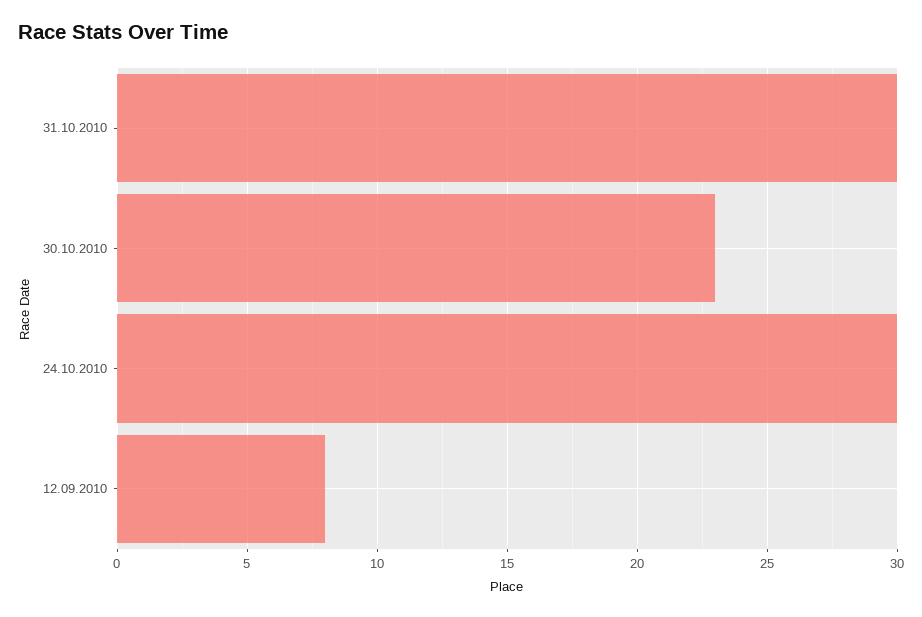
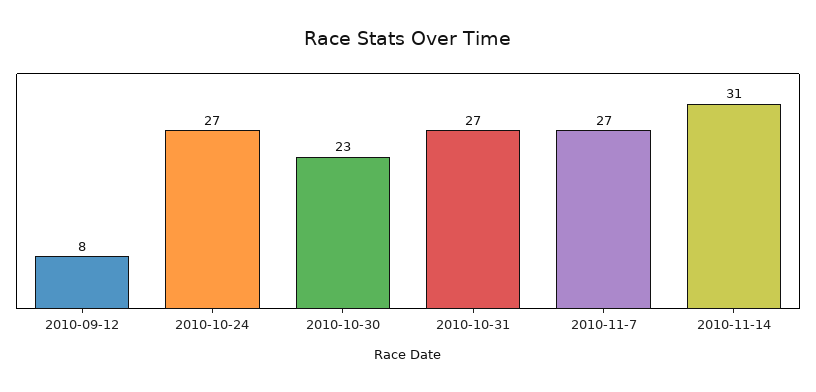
31.10.2010: 30 -> 27
24.10.2010: 30 -> 27
2010-11-7: none -> 27
2010-11-14: none -> 31

